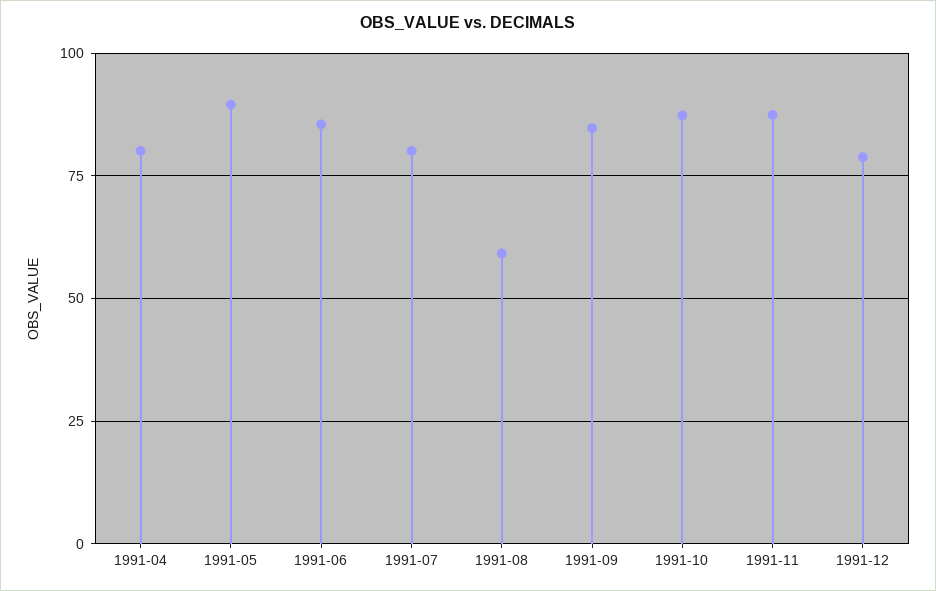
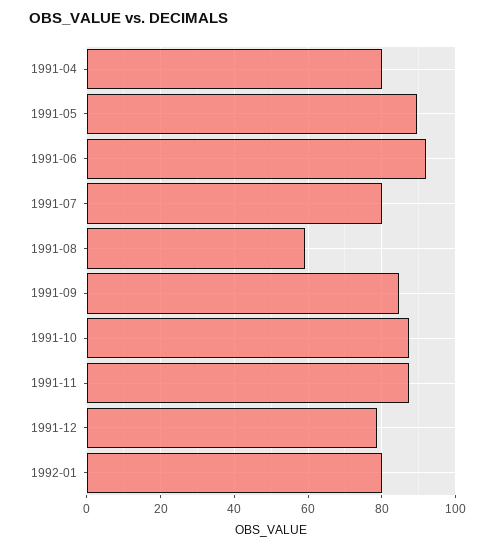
1991-06: 85 -> 92
1992-01: none -> 80

